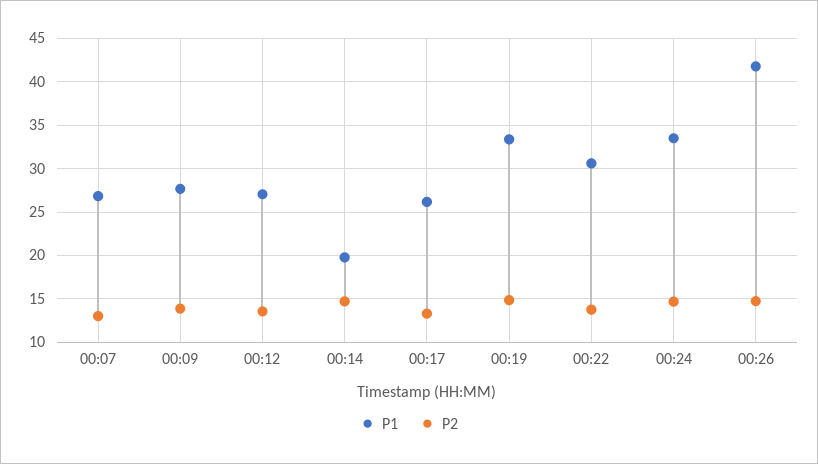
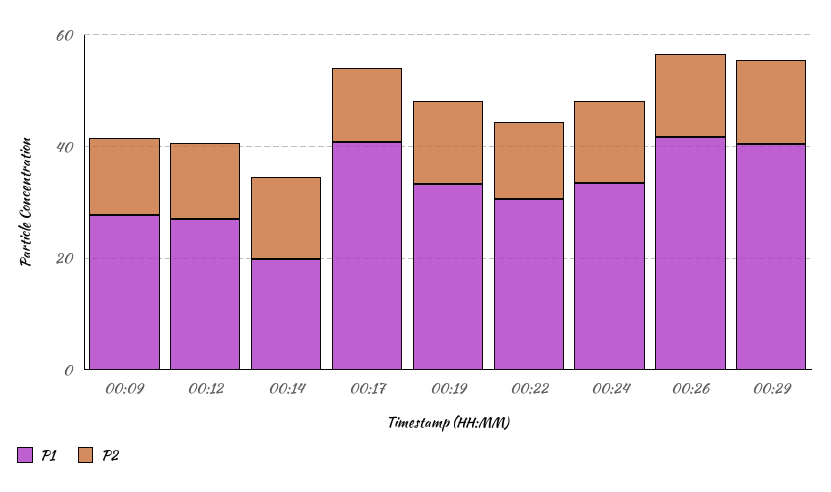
P1, 00:07: 27 -> none
P2, 00:07: 13 -> none
P1, 00:17: 26 -> 40
P1, 00:29: none -> 40
P2, 00:29: none -> 15

